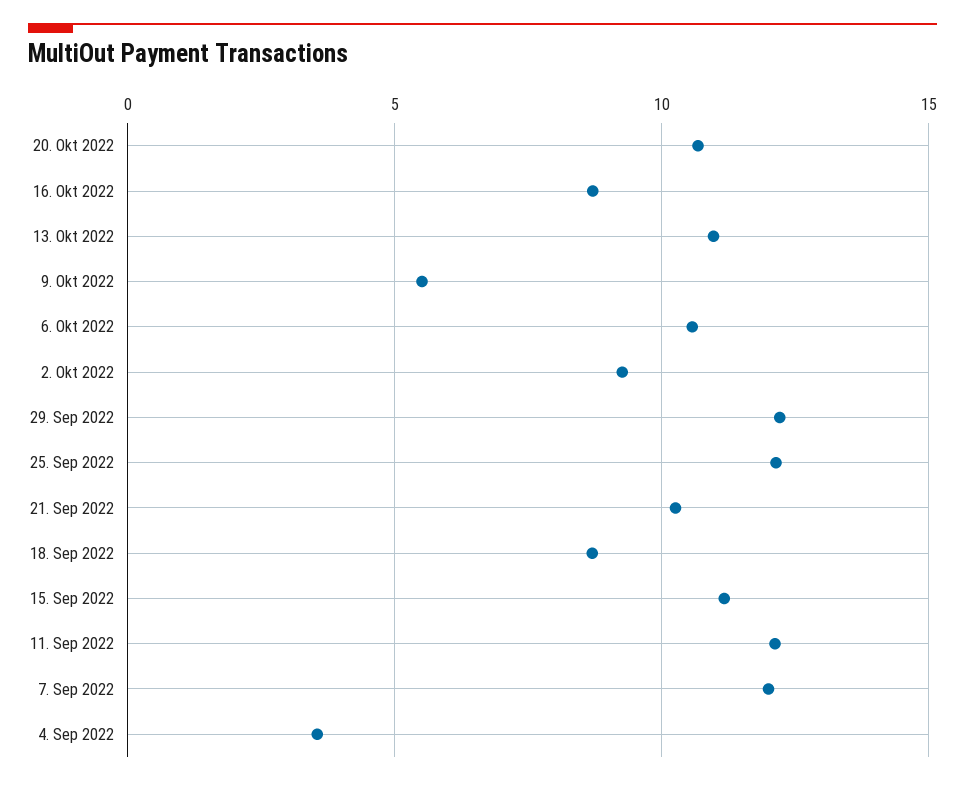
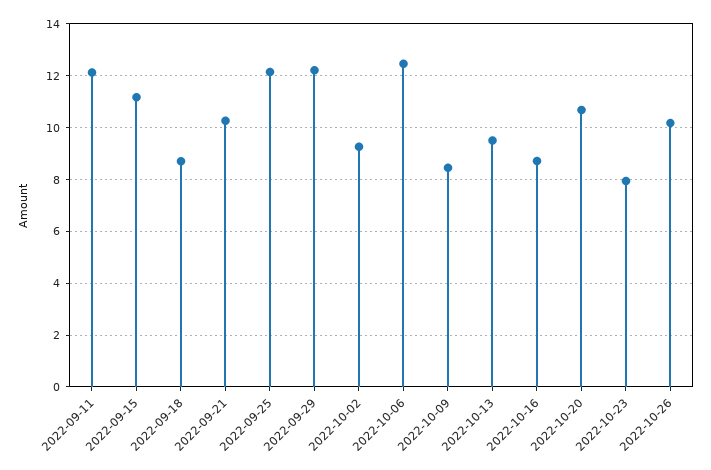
13. Okt 2022: 11 -> 9.5
9. Okt 2022: 5.5 -> 8.5
6. Okt 2022: 10.5 -> 12.5
7. Sep 2022: 12 -> none
4. Sep 2022: 3.5 -> none
2022-10-23: none -> 8
2022-10-26: none -> 10.25

